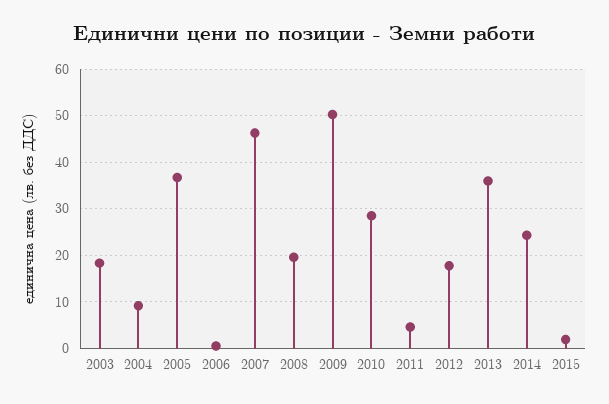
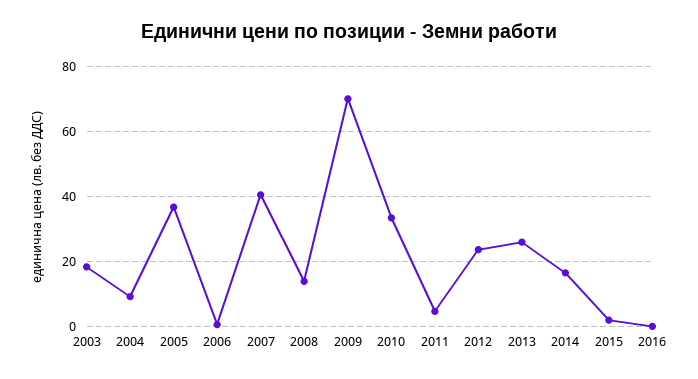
2007: 46 -> 40
2008: 20 -> 14
2009: 50 -> 70
2010: 28 -> 34
2012: 18 -> 24
2013: 36 -> 26
2014: 24 -> 16
2016: none -> 0

